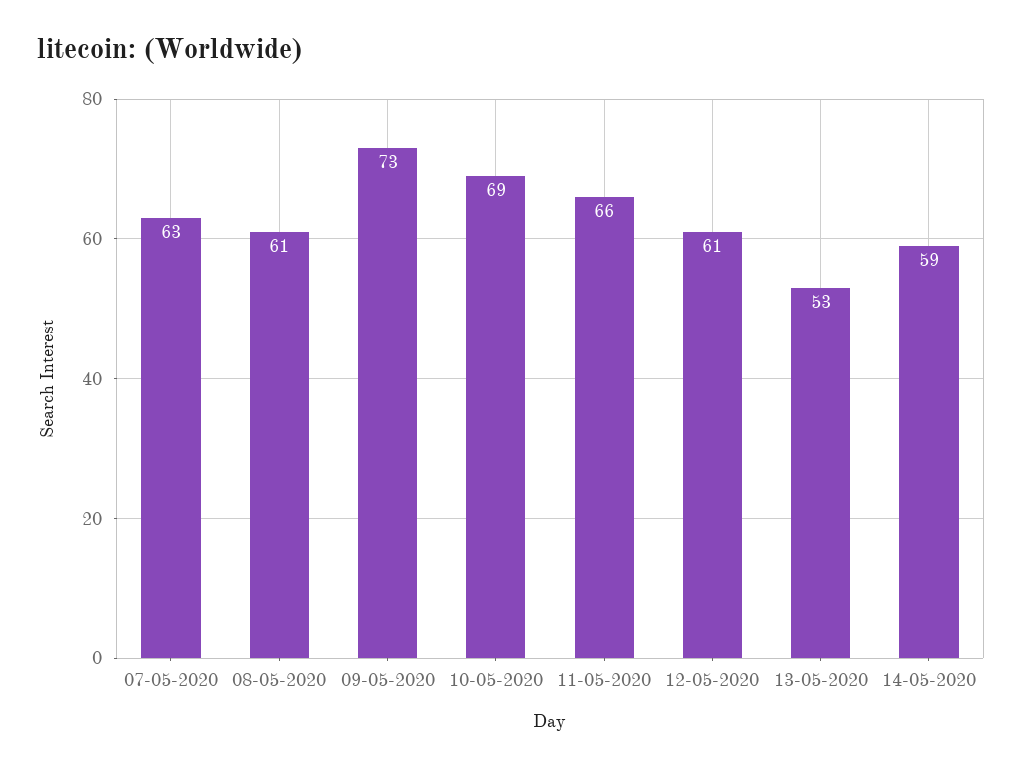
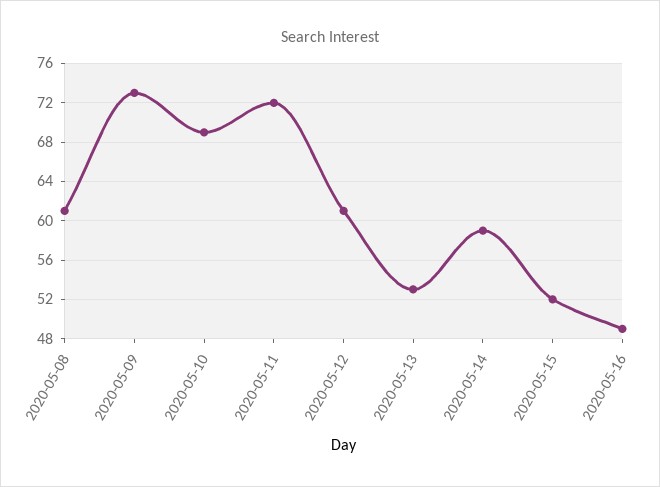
07-05-2020: 63 -> none
11-05-2020: 66 -> 72
2020-05-15: none -> 52
2020-05-16: none -> 49

